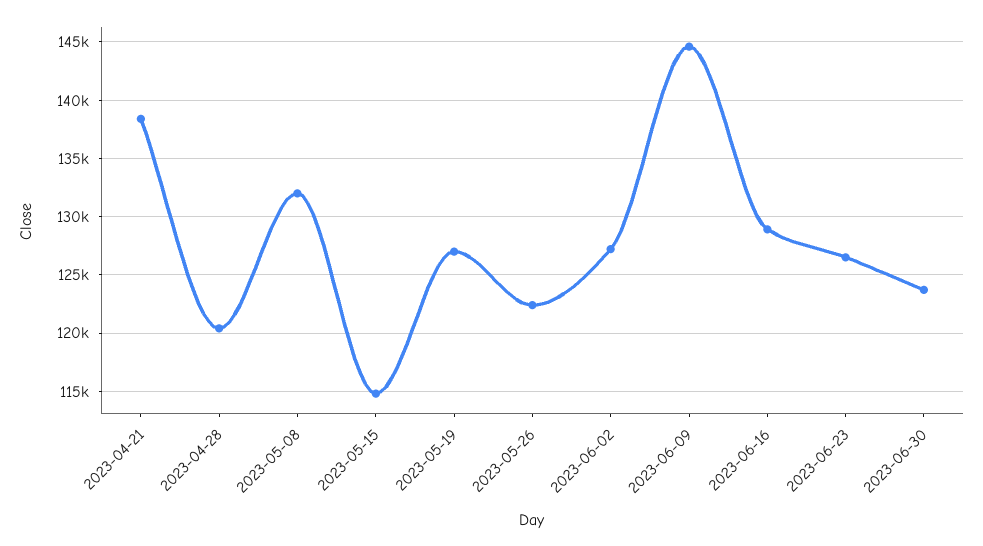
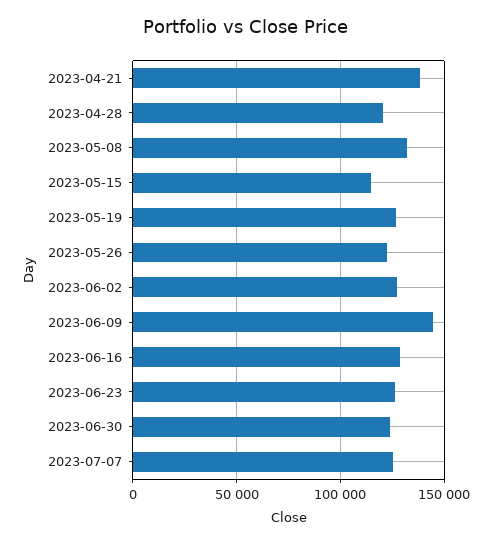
2023-07-07: none -> 125000

